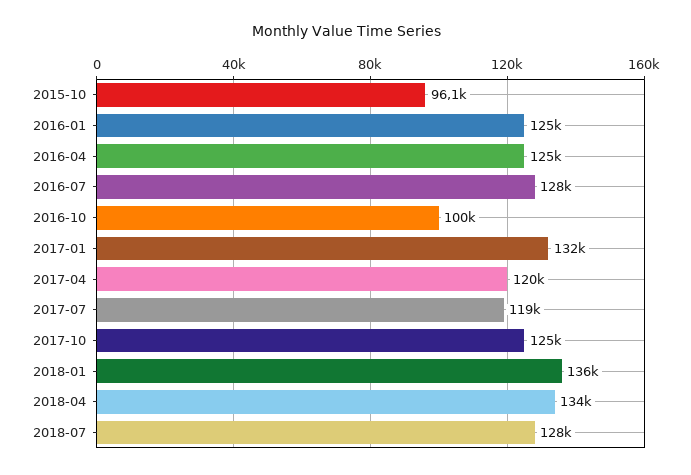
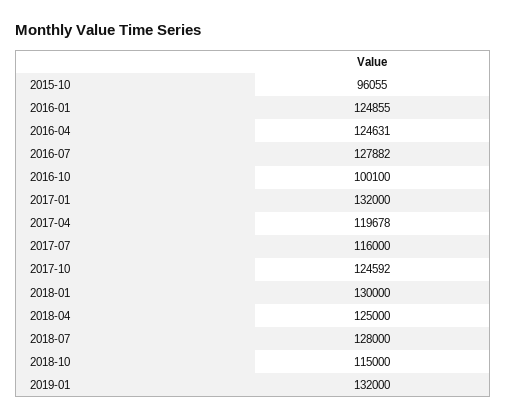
2017-07: 119000 -> 116000
2018-01: 136000 -> 130000
2018-04: 134000 -> 125000
2018-10: none -> 115000
2019-01: none -> 132000

